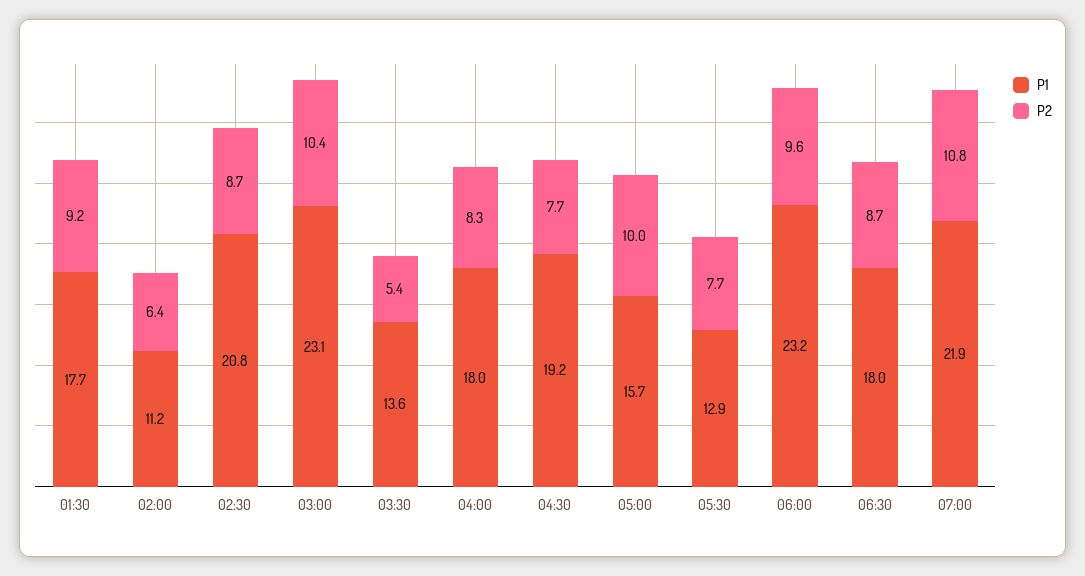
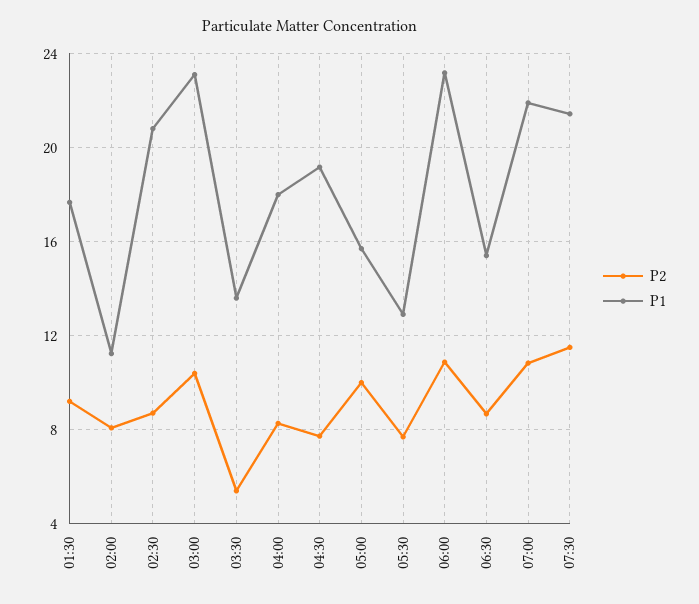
P2, 02:00: 6.4 -> 8
P2, 06:00: 9.6 -> 11
P1, 06:30: 18 -> 15.5
P2, 07:30: none -> 11.5
P1, 07:30: none -> 21.5

